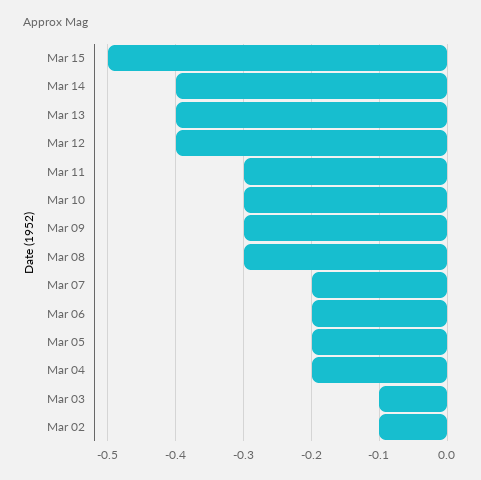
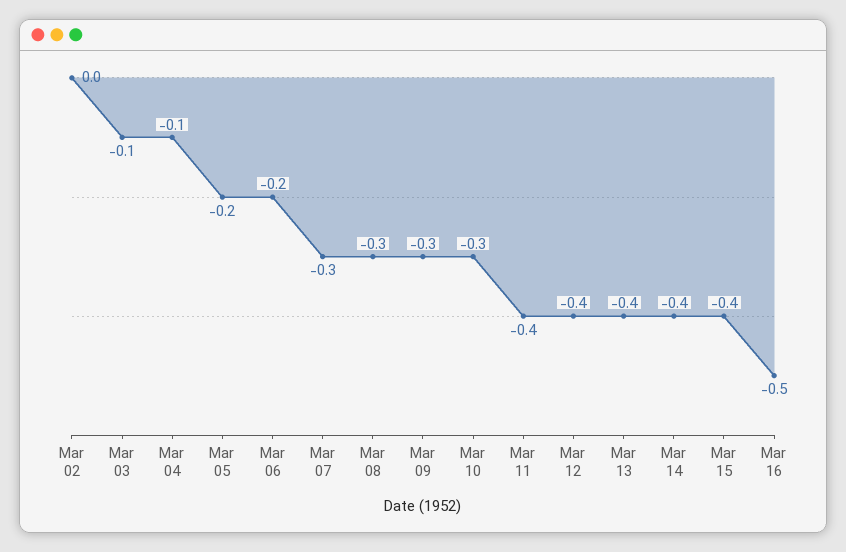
Mar 15: -0.5 -> -0.4
Mar 11: -0.3 -> -0.4
Mar 07: -0.2 -> -0.3
Mar 04: -0.2 -> -0.1
Mar 02: -0.1 -> 0
Mar 16: none -> -0.5

